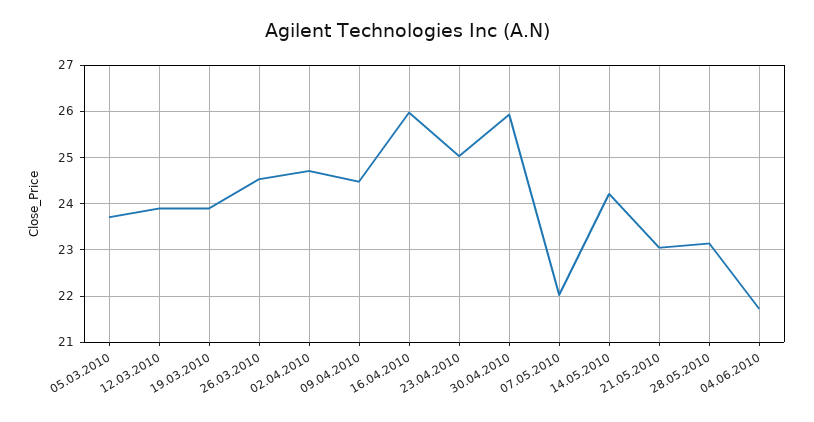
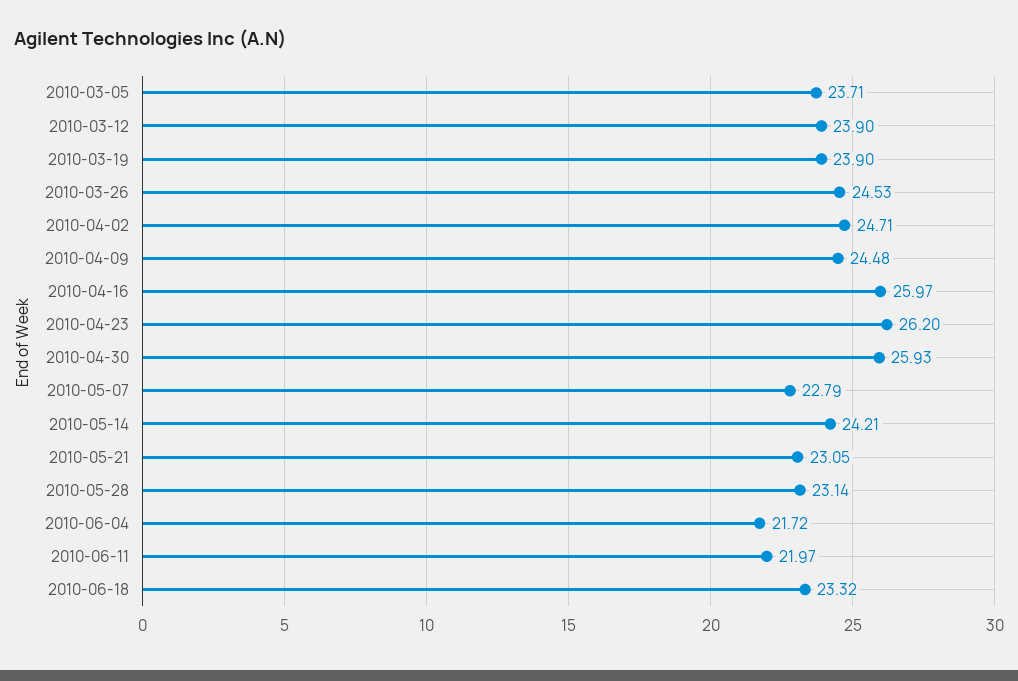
23.04.2010: 25 -> 26.2
07.05.2010: 22 -> 22.79
2010-06-11: none -> 21.97
2010-06-18: none -> 23.32

